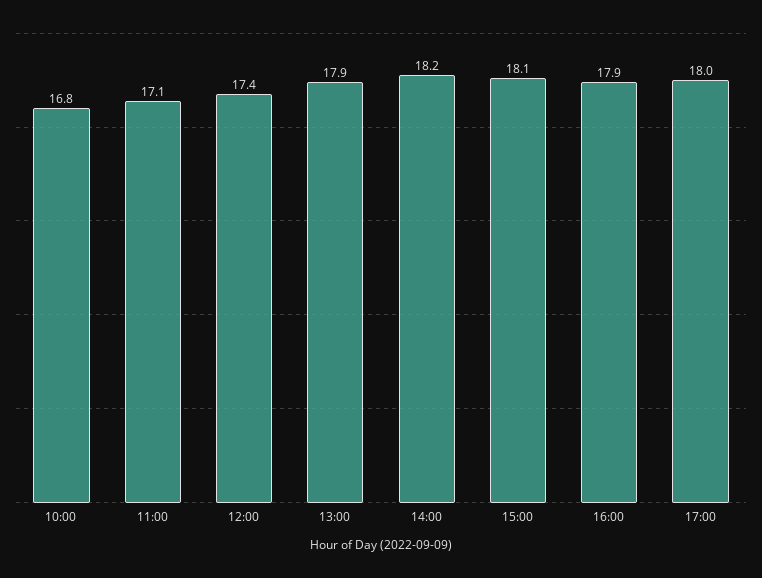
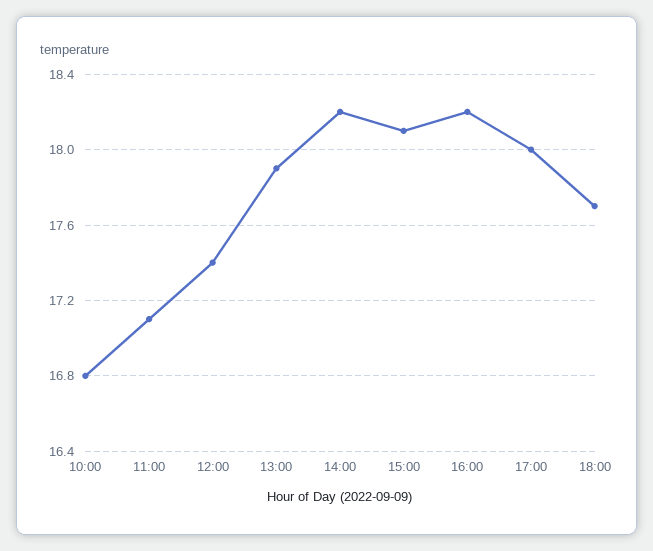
16:00: 17.9 -> 18.2
18:00: none -> 17.7

